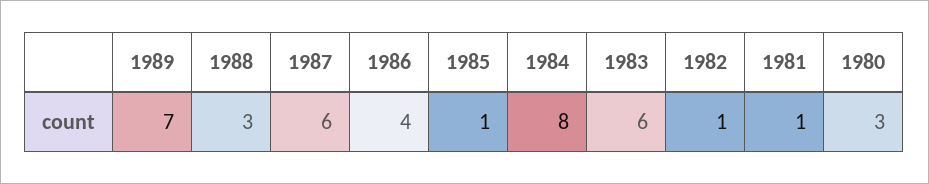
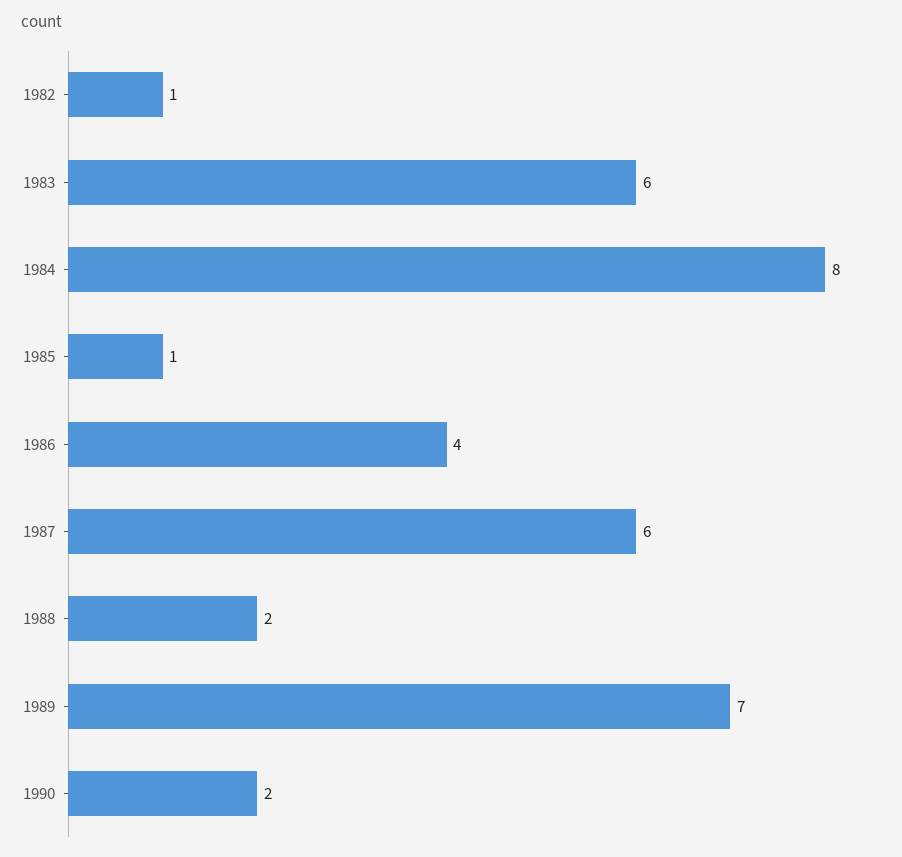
1988: 3 -> 2
1981: 1 -> none
1980: 3 -> none
1990: none -> 2

